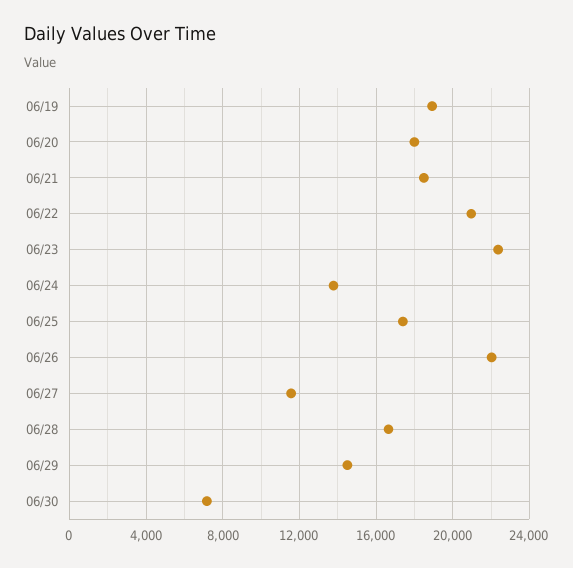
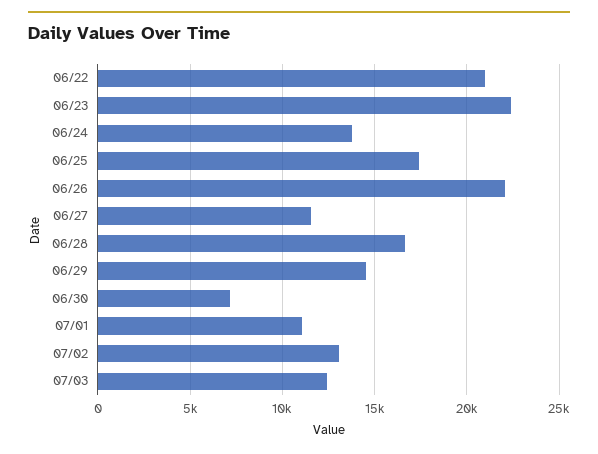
06/19: 19000 -> none
06/20: 18000 -> none
06/21: 18500 -> none
07/01: none -> 11000
07/02: none -> 13000
07/03: none -> 12500

